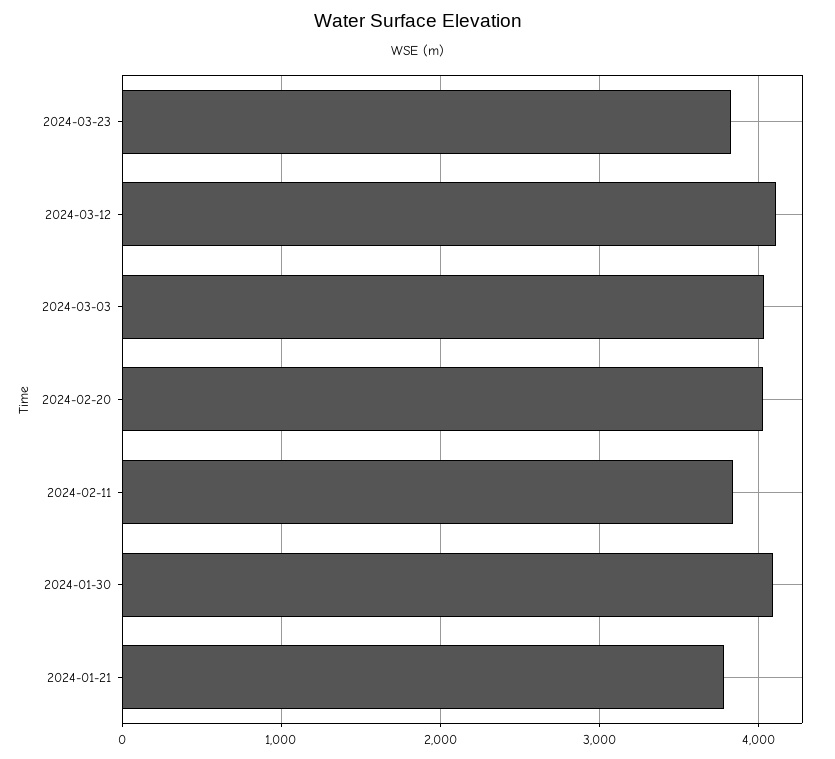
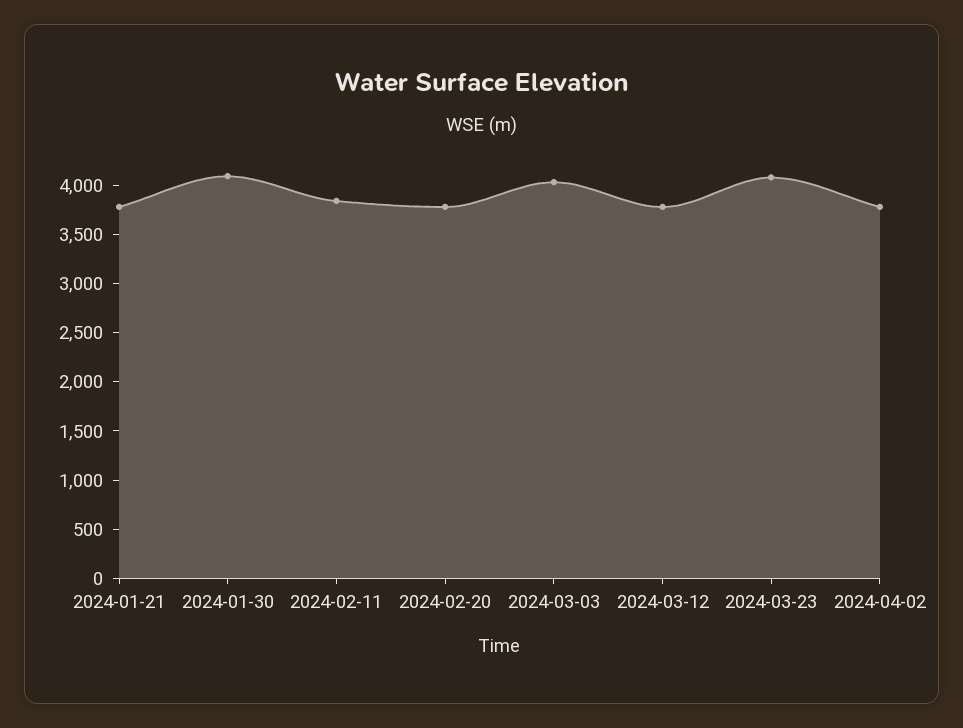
2024-03-23: 3800 -> 4100
2024-03-12: 4100 -> 3800
2024-02-20: 4000 -> 3800
2024-04-02: none -> 3800

